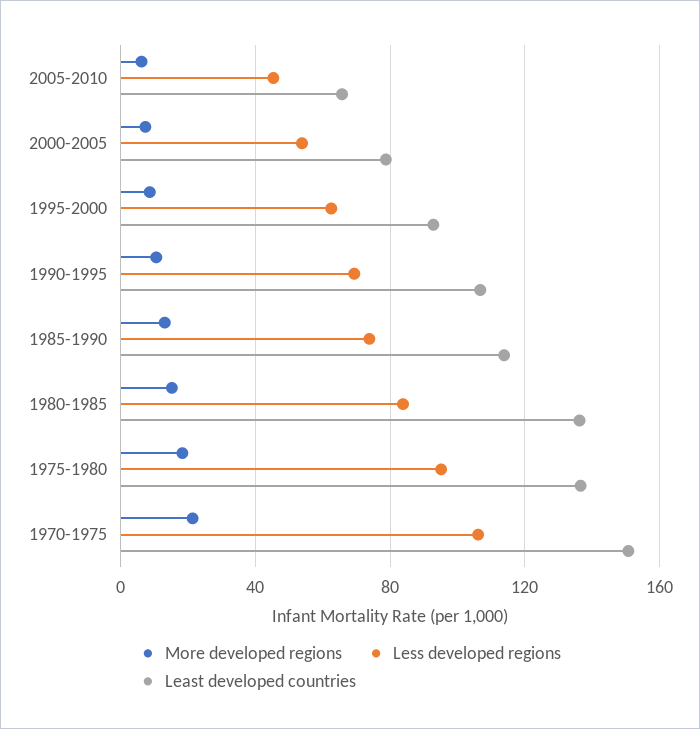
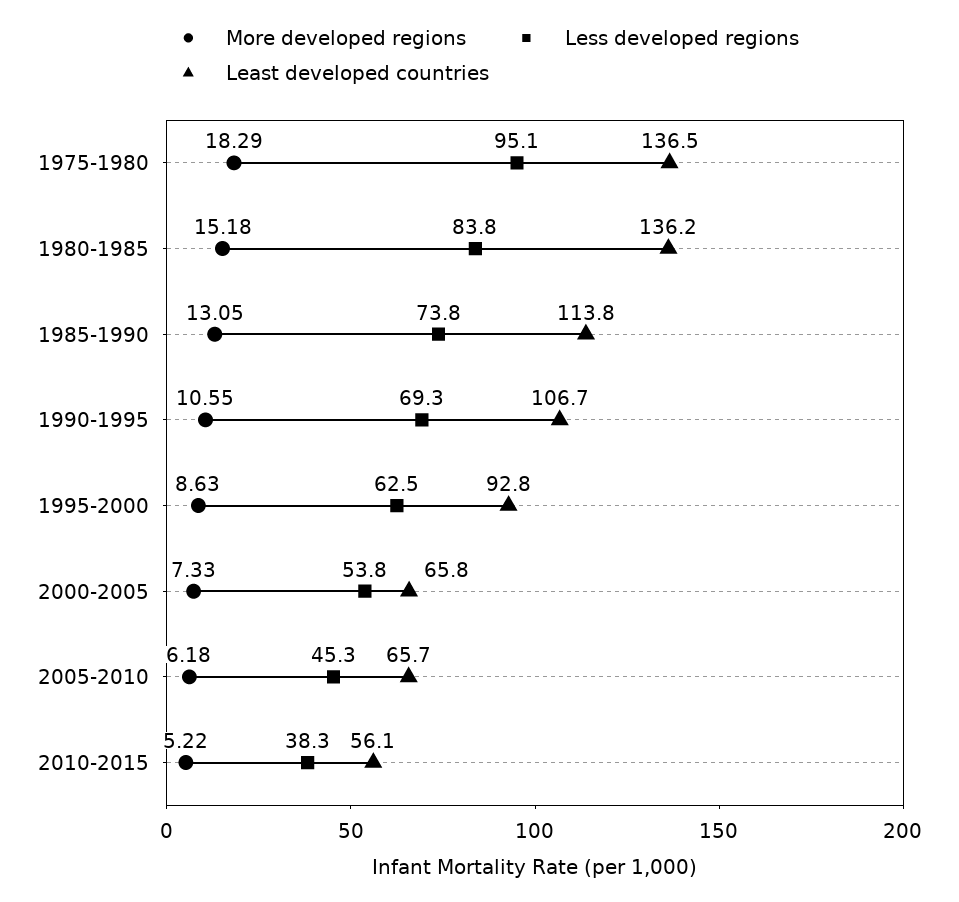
Least developed countries, 2000-2005: 80 -> 65.8
More developed regions, 1970-1975: 20 -> none
Less developed regions, 1970-1975: 105 -> none
Least developed countries, 1970-1975: 150 -> none
More developed regions, 2010-2015: none -> 5.22
Less developed regions, 2010-2015: none -> 38.3
Least developed countries, 2010-2015: none -> 56.1

